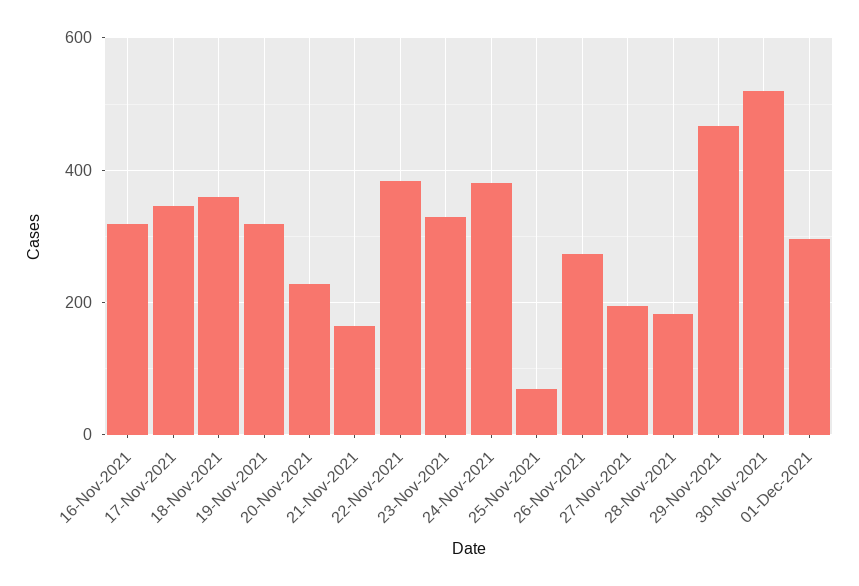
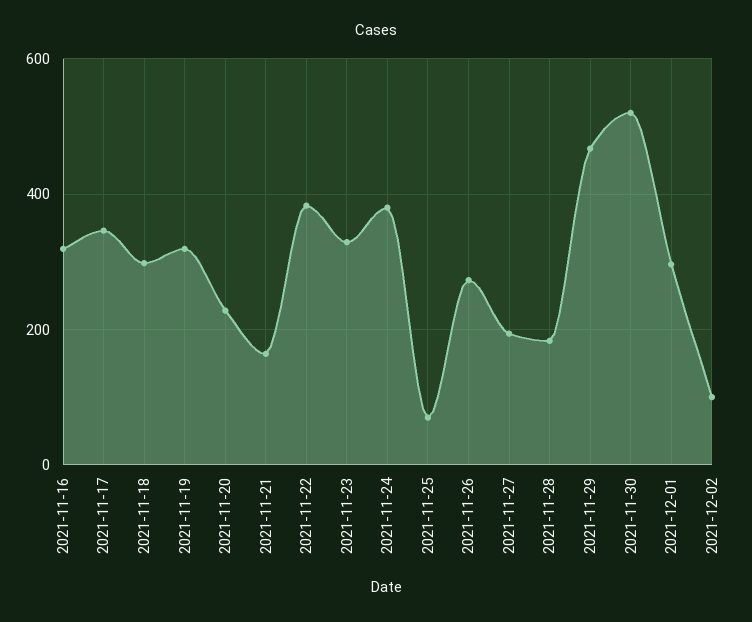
18-Nov-2021: 360 -> 300
2021-12-02: none -> 100

